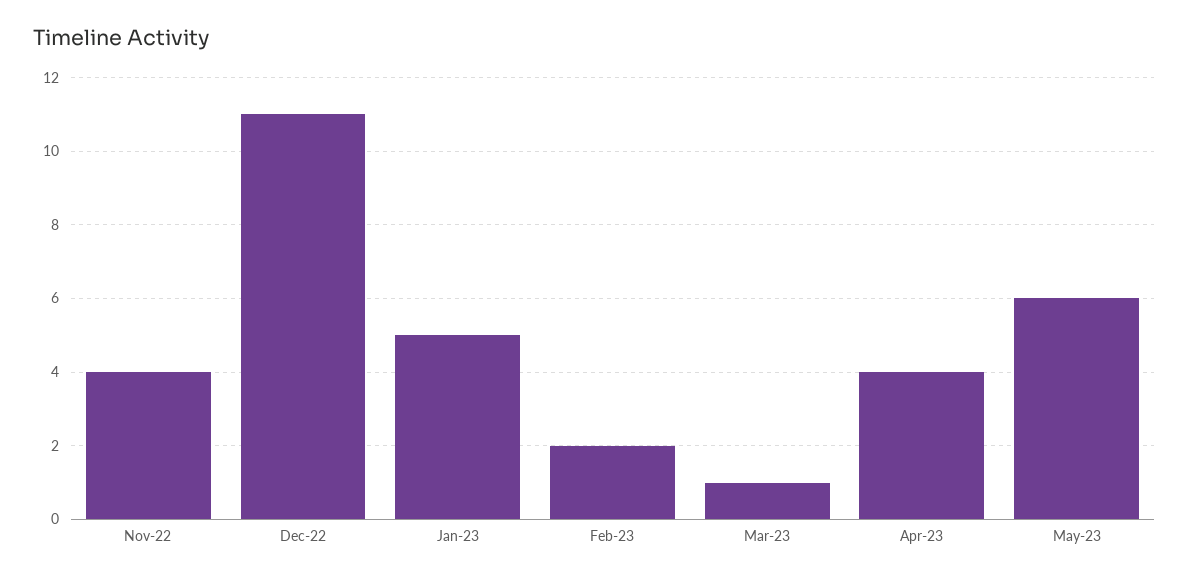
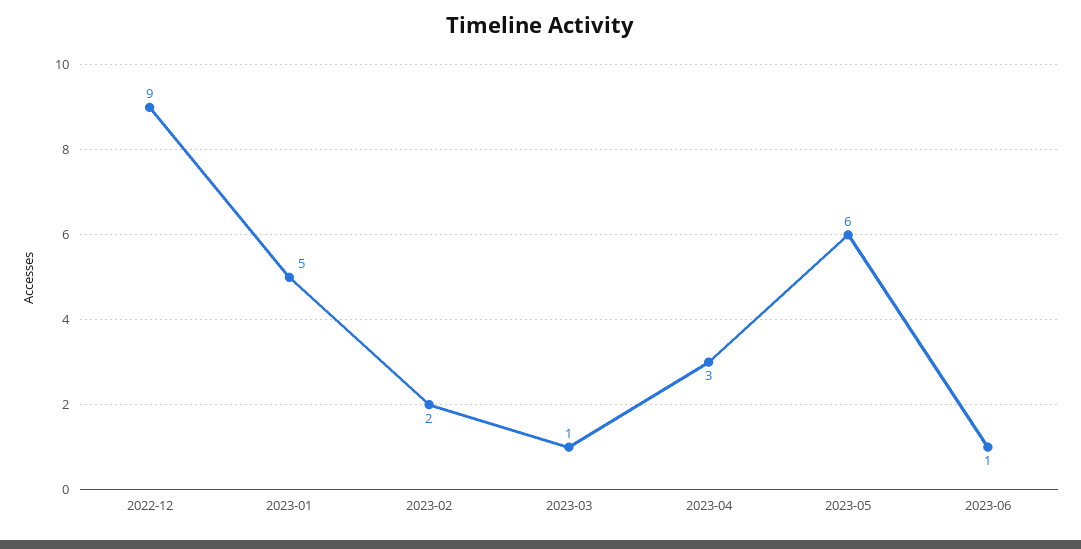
Nov-22: 4 -> none
Dec-22: 11 -> 9
Apr-23: 4 -> 3
2023-06: none -> 1

